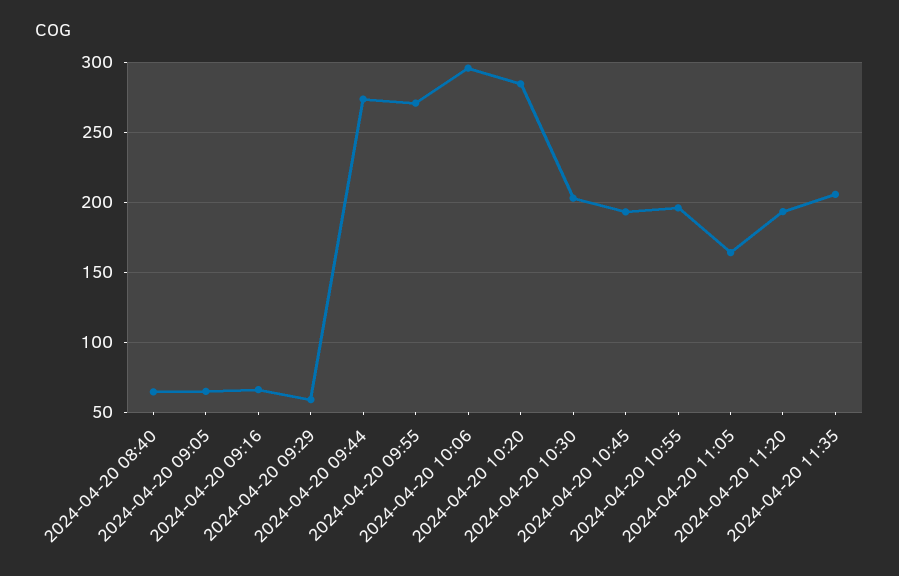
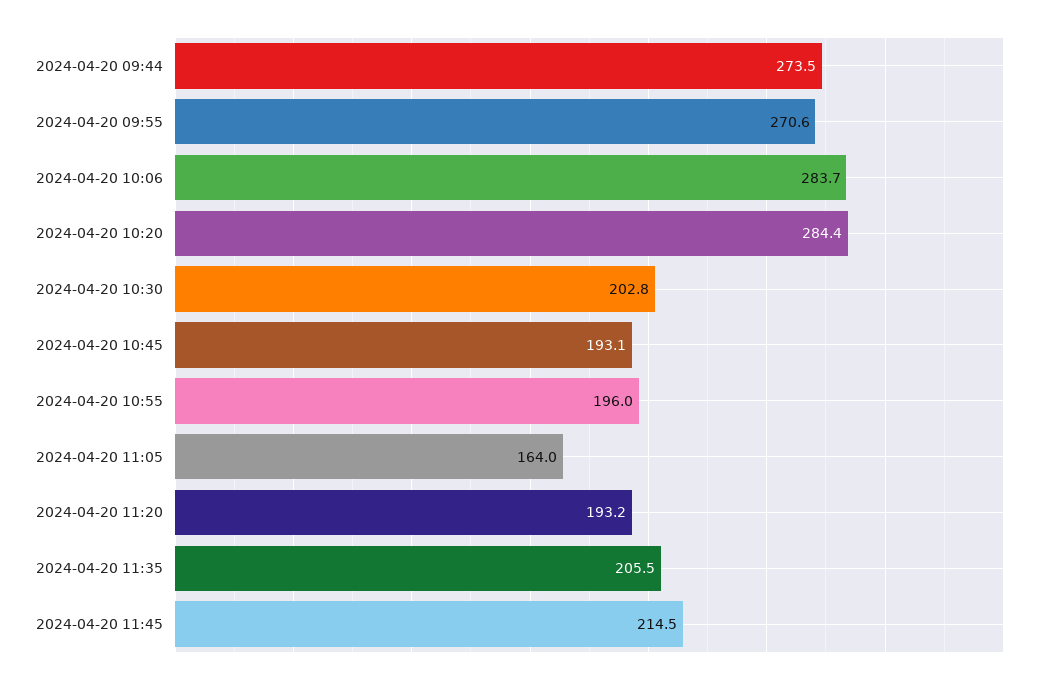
2024-04-20 08:40: 65 -> none
2024-04-20 09:05: 65 -> none
2024-04-20 09:16: 65 -> none
2024-04-20 09:29: 60 -> none
2024-04-20 10:06: 295 -> 283.7
2024-04-20 11:45: none -> 214.5

